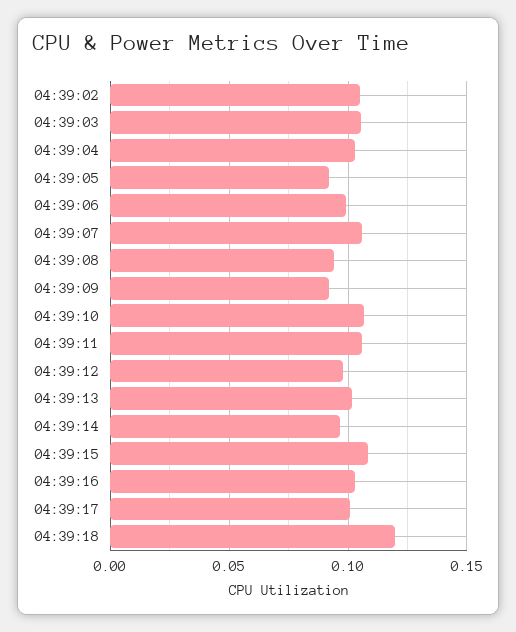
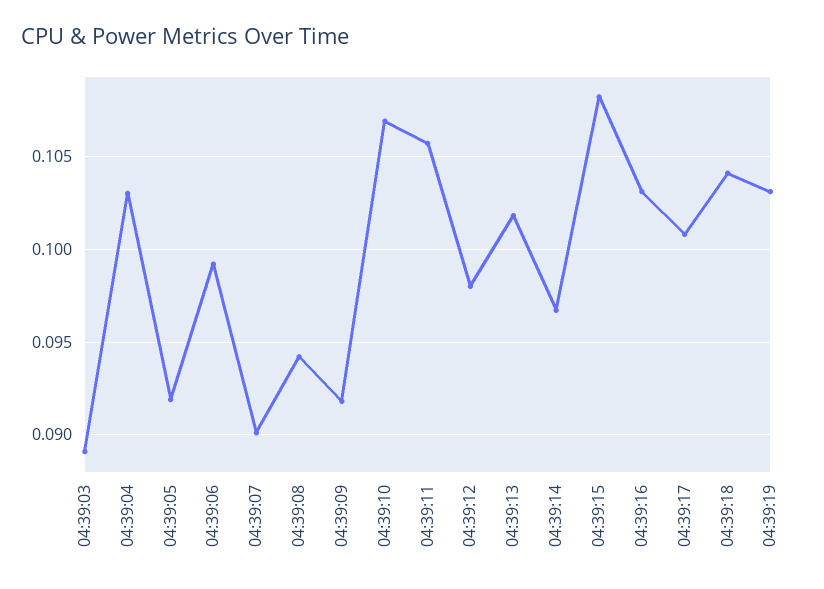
04:39:02: 0.105 -> none
04:39:03: 0.105 -> 0.089
04:39:07: 0.105 -> 0.09
04:39:18: 0.12 -> 0.104
04:39:19: none -> 0.103

